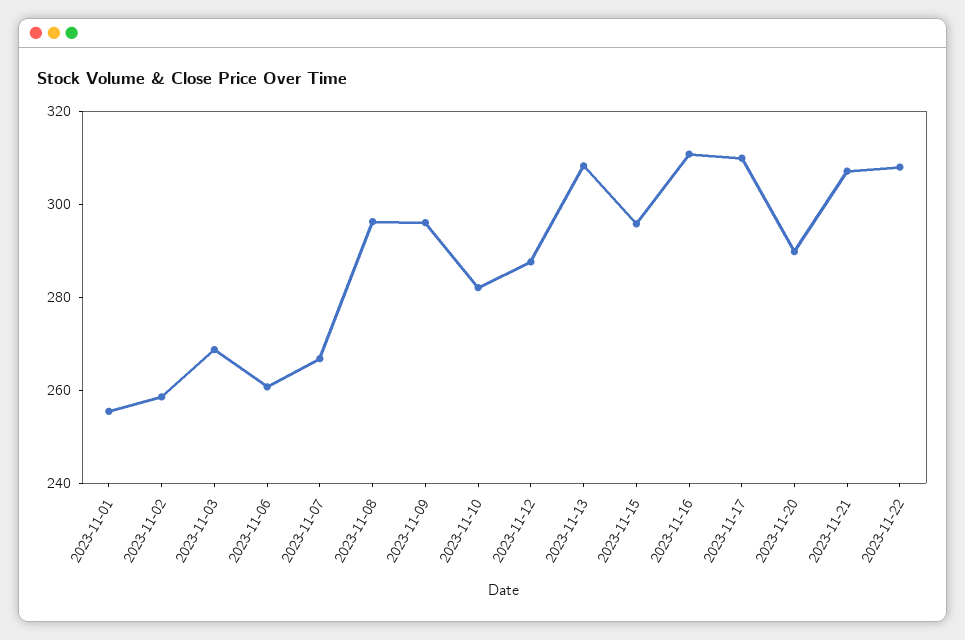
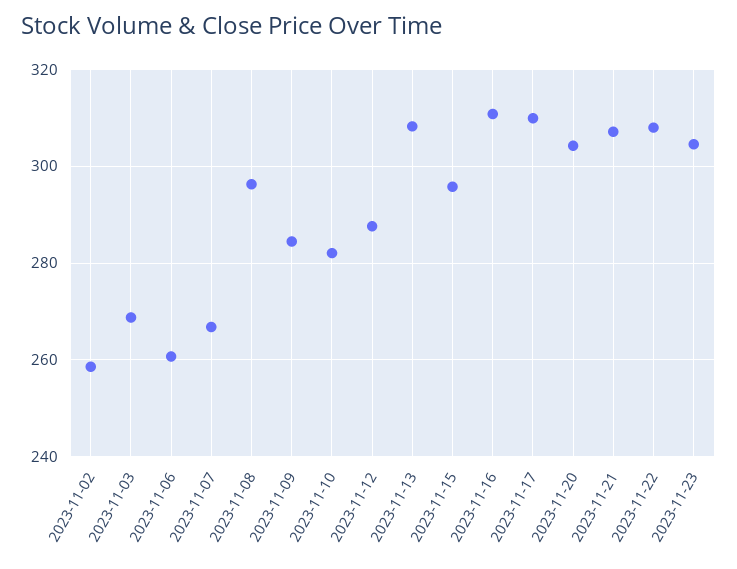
2023-11-01: 255 -> none
2023-11-09: 295 -> 284
2023-11-20: 290 -> 304
2023-11-23: none -> 304

